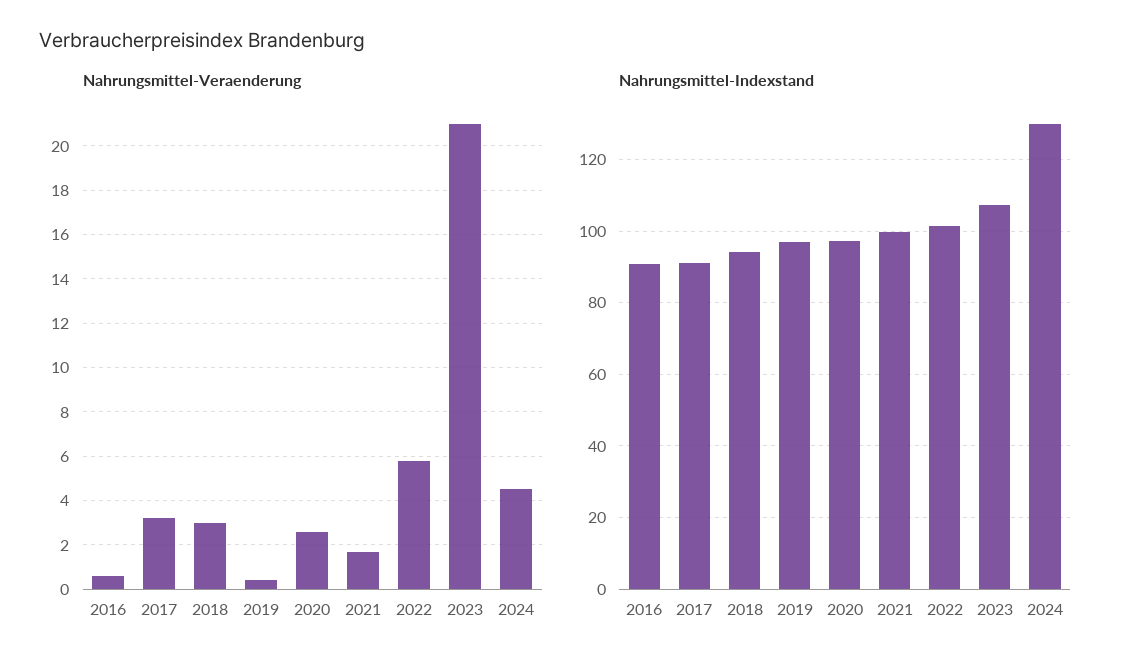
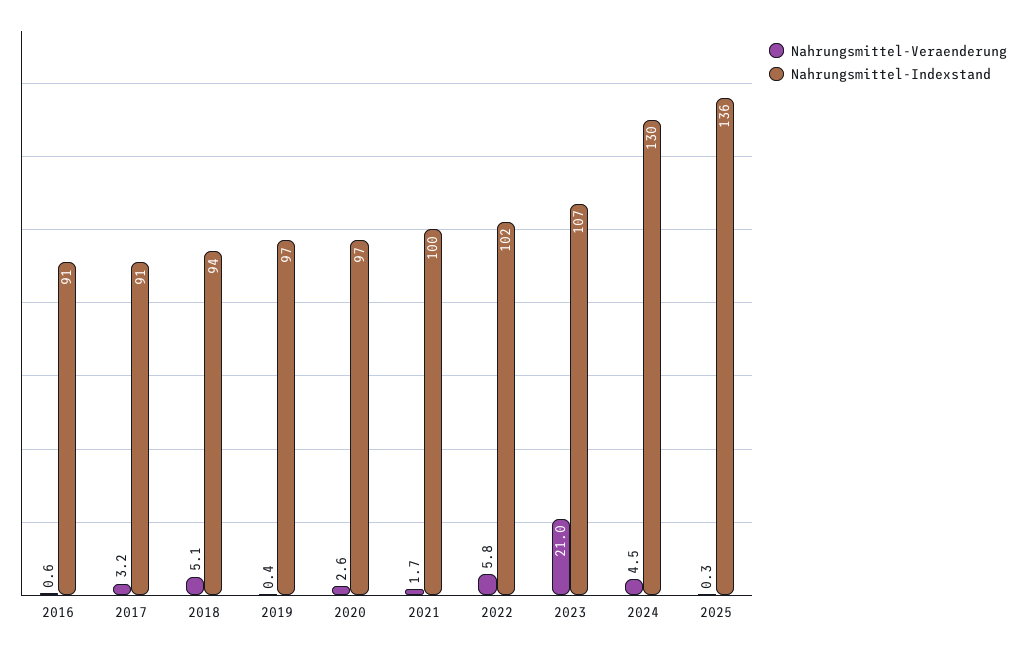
Nahrungsmittel-Veraenderung, 2018: 3 -> 5.1
Nahrungsmittel-Veraenderung, 2025: none -> 0.3
Nahrungsmittel-Indexstand, 2025: none -> 136

